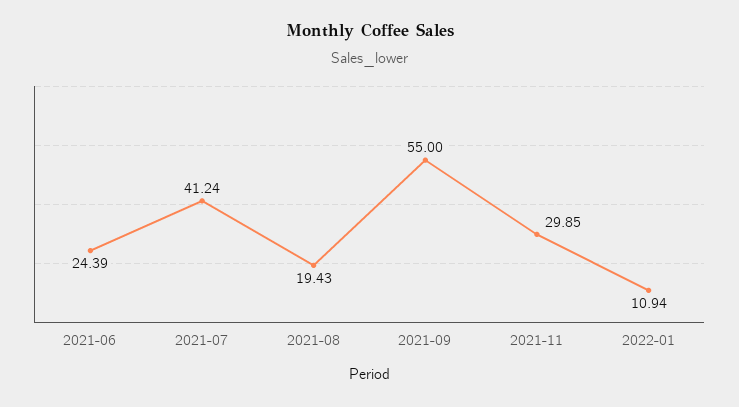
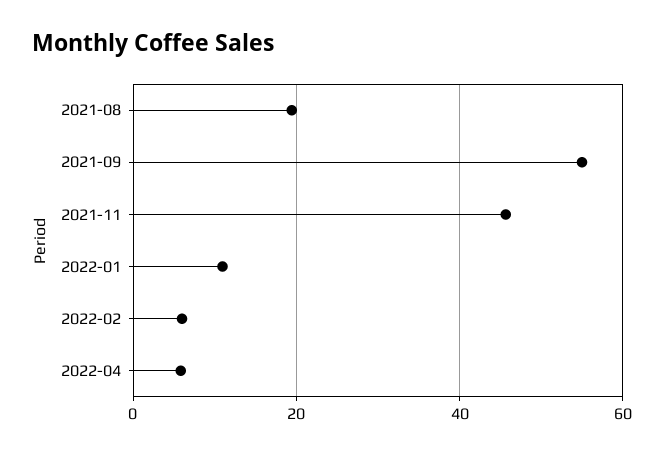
2021-06: 24.39 -> none
2021-07: 41.24 -> none
2021-11: 29.85 -> 46
2022-02: none -> 6
2022-04: none -> 6

